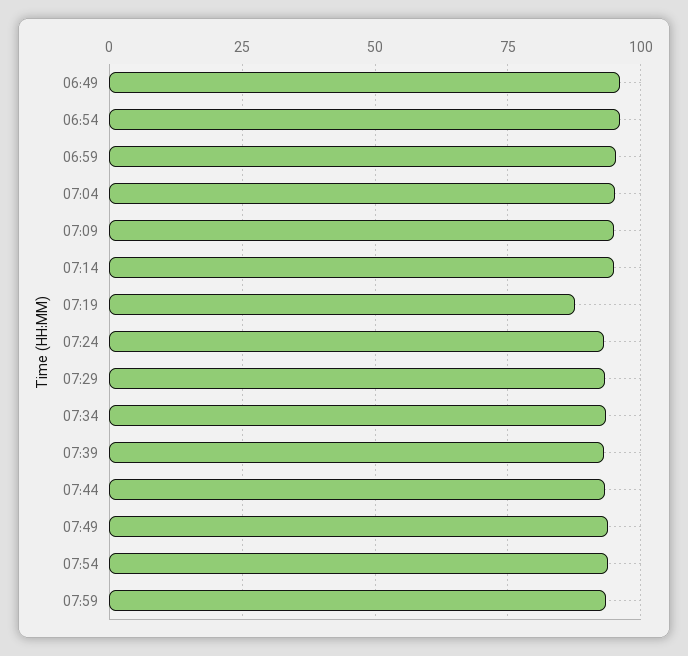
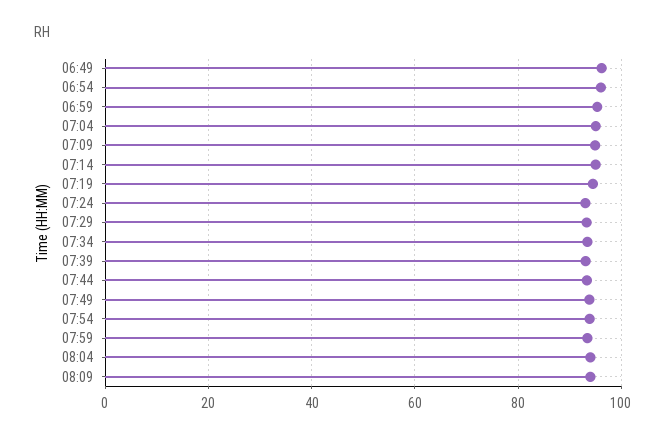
07:19: 87.5 -> 94
08:04: none -> 94
08:09: none -> 94

